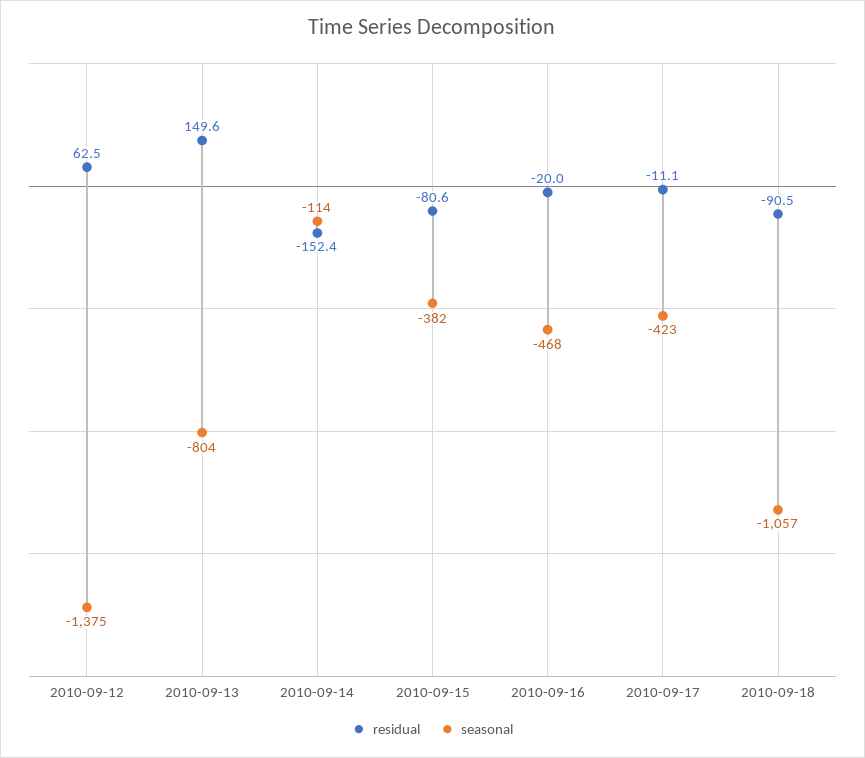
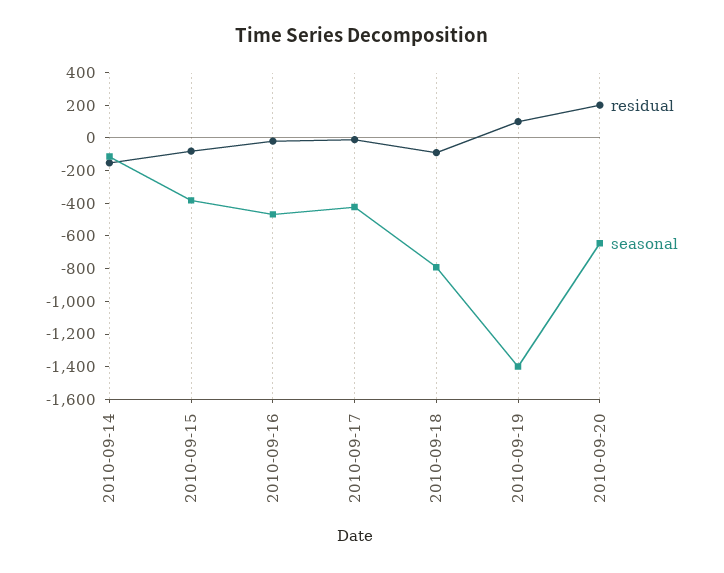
residual, 2010-09-12: 62.5 -> none
seasonal, 2010-09-12: -1375 -> none
residual, 2010-09-13: 149.6 -> none
seasonal, 2010-09-13: -804 -> none
seasonal, 2010-09-18: -1057 -> -800
residual, 2010-09-19: none -> 100
seasonal, 2010-09-19: none -> -1400
residual, 2010-09-20: none -> 200
seasonal, 2010-09-20: none -> -650

